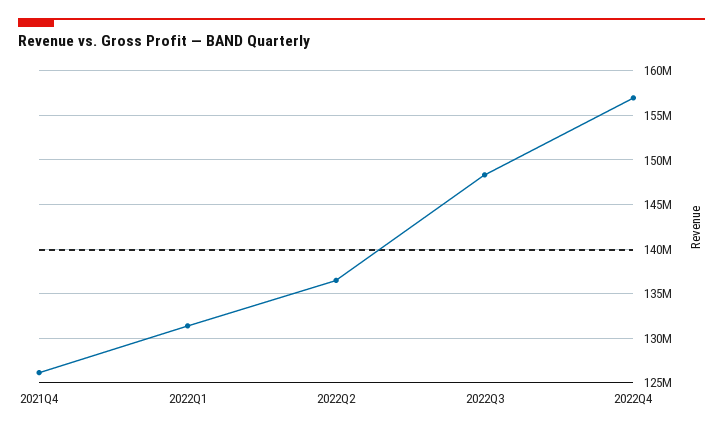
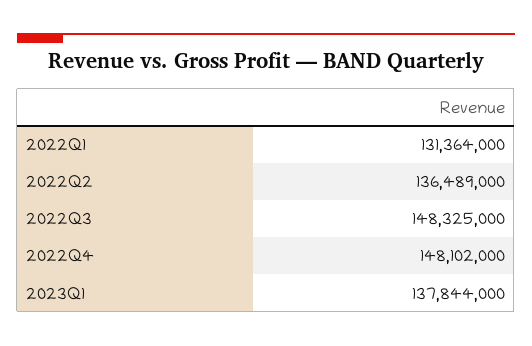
2021Q4: 126000000 -> none
2022Q4: 157000000 -> 148102000
2023Q1: none -> 137844000

